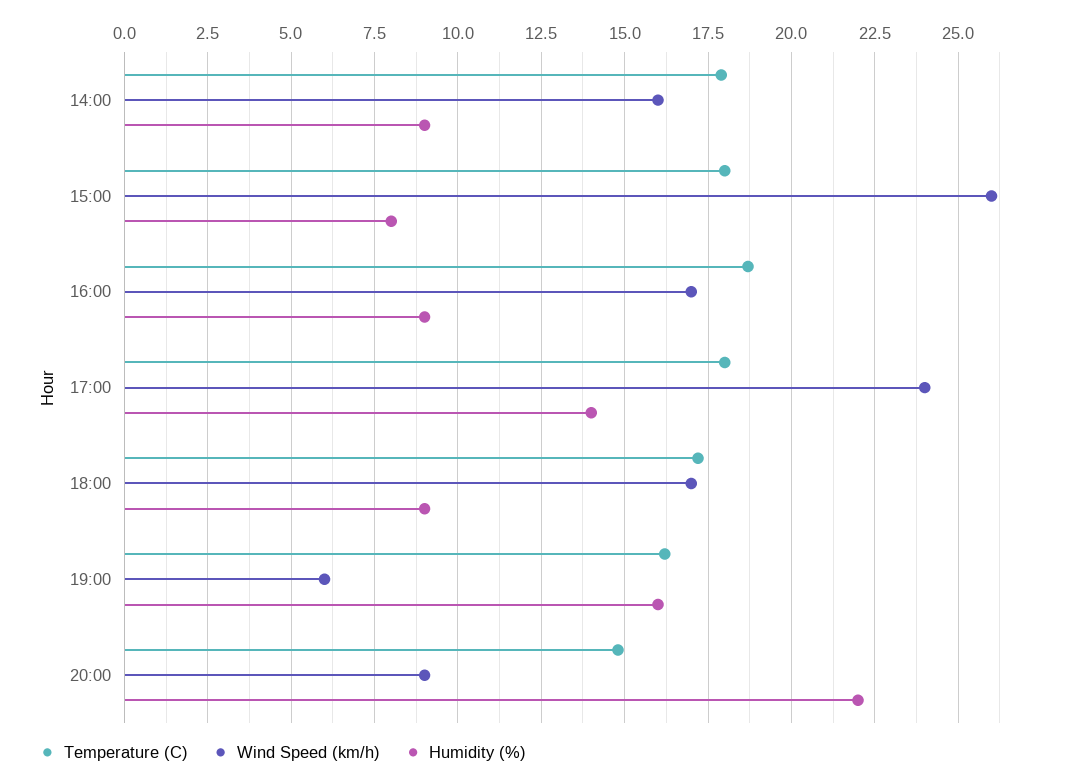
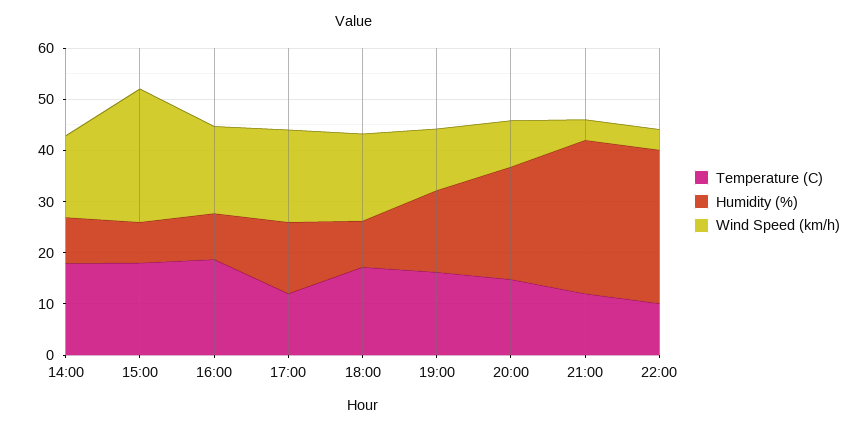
Temperature (C), 17:00: 18 -> 12
Wind Speed (km/h), 17:00: 24 -> 18
Wind Speed (km/h), 19:00: 6 -> 12
Temperature (C), 21:00: none -> 12
Humidity (%), 21:00: none -> 30
Wind Speed (km/h), 21:00: none -> 4
Temperature (C), 22:00: none -> 10
Humidity (%), 22:00: none -> 30
Wind Speed (km/h), 22:00: none -> 4

